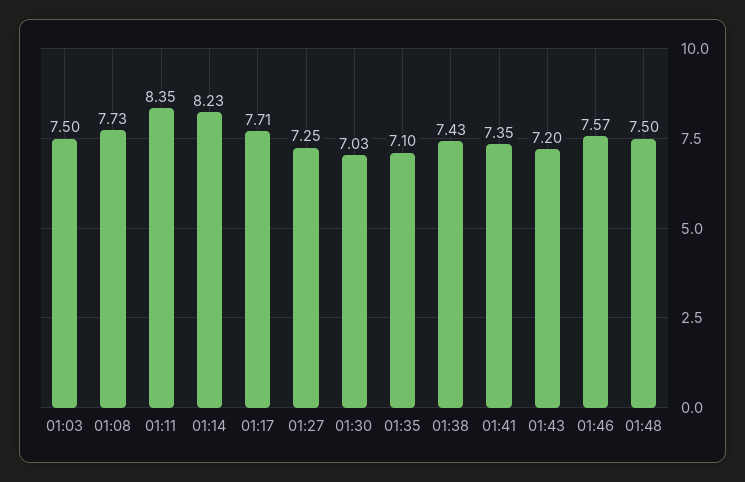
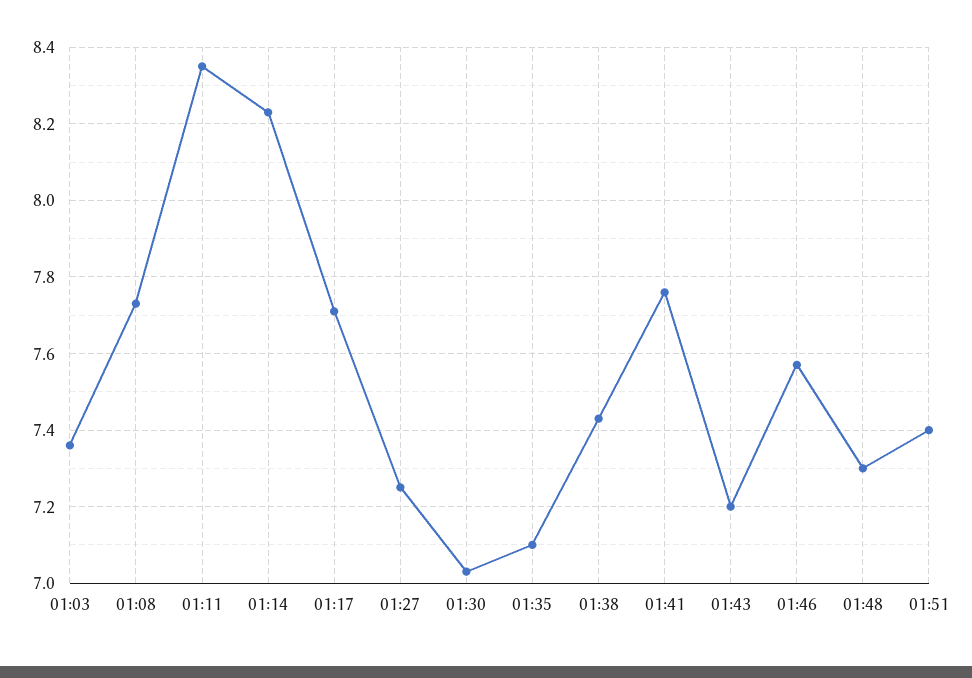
01:03: 7.5 -> 7.35
01:41: 7.35 -> 7.75
01:48: 7.5 -> 7.3
01:51: none -> 7.4

